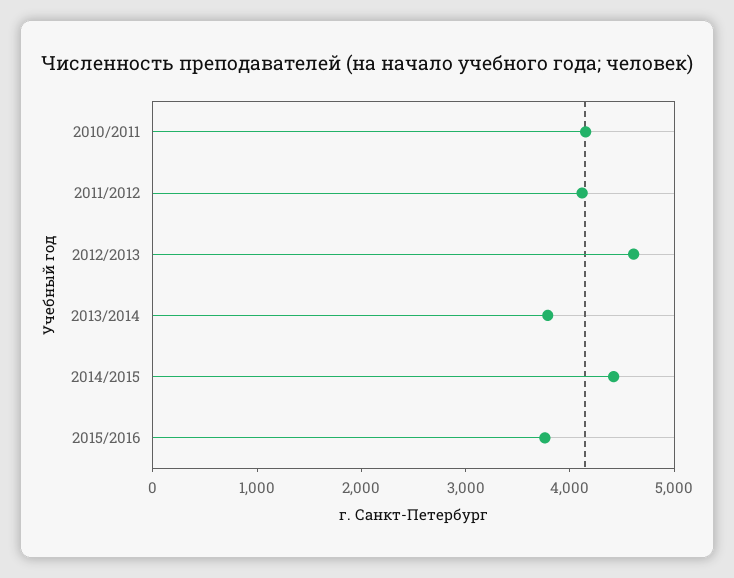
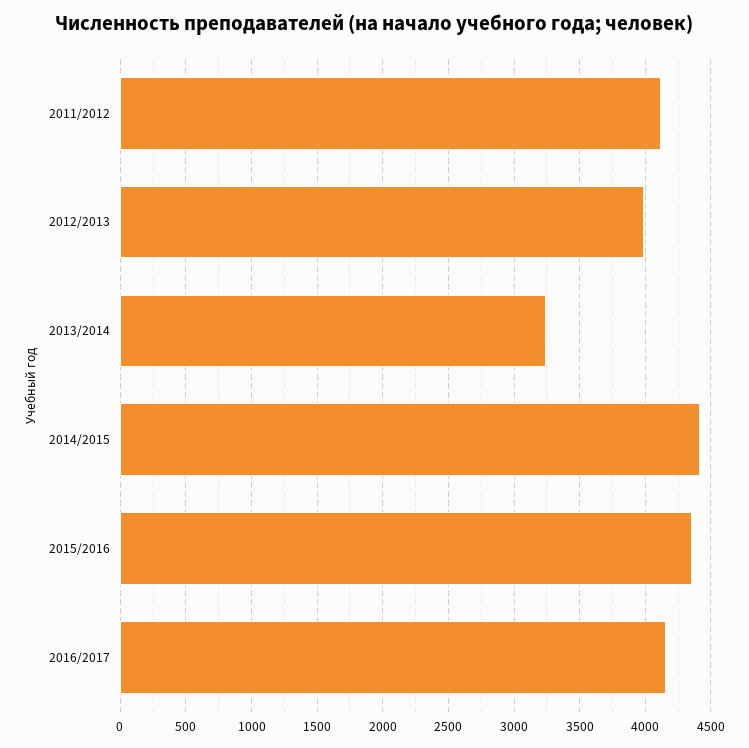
2010/2011: 4200 -> none
2012/2013: 4600 -> 4000
2013/2014: 3800 -> 3250
2015/2016: 3800 -> 4350
2016/2017: none -> 4150

